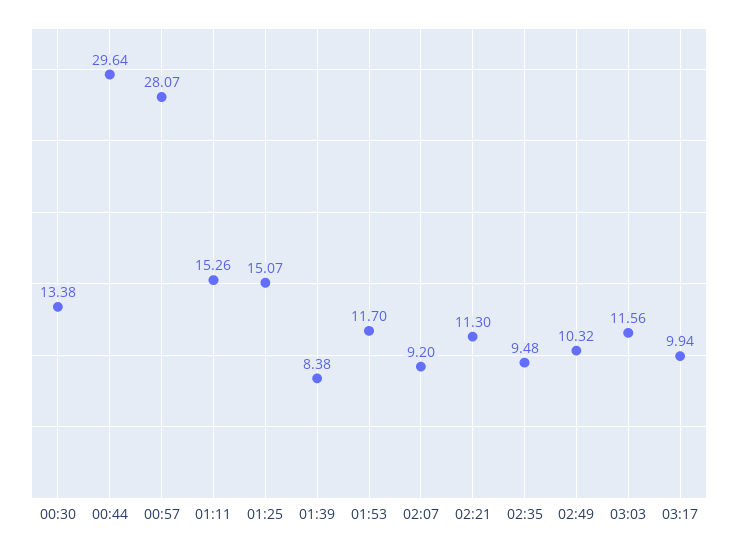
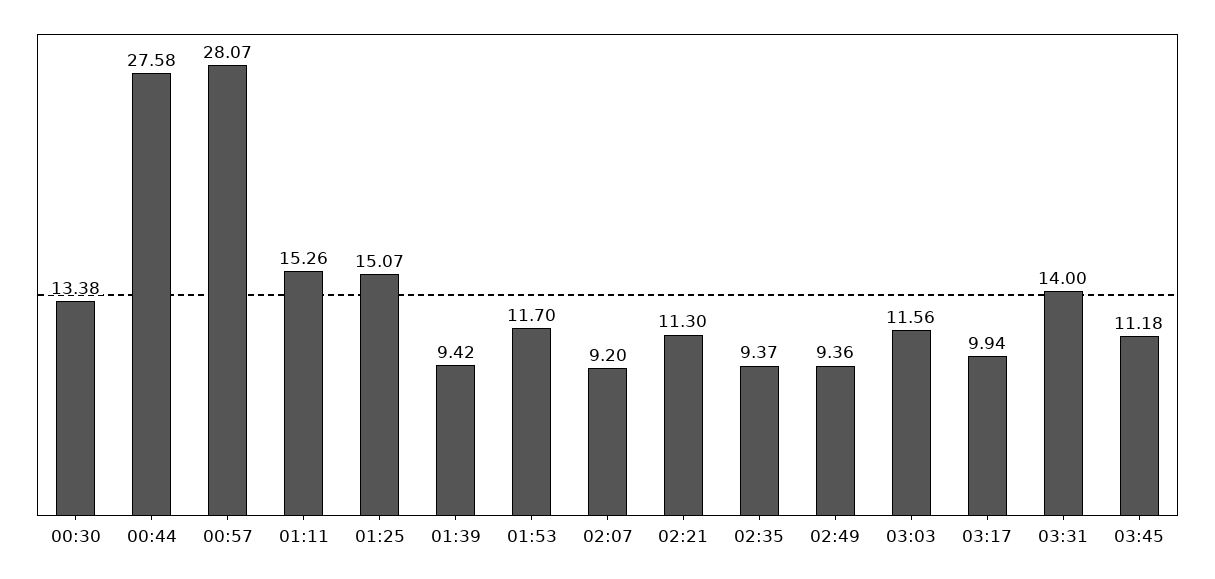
00:44: 29.64 -> 27.58
01:39: 8.38 -> 9.42
02:35: 9.48 -> 9.37
02:49: 10.32 -> 9.36
03:31: none -> 14
03:45: none -> 11.18

